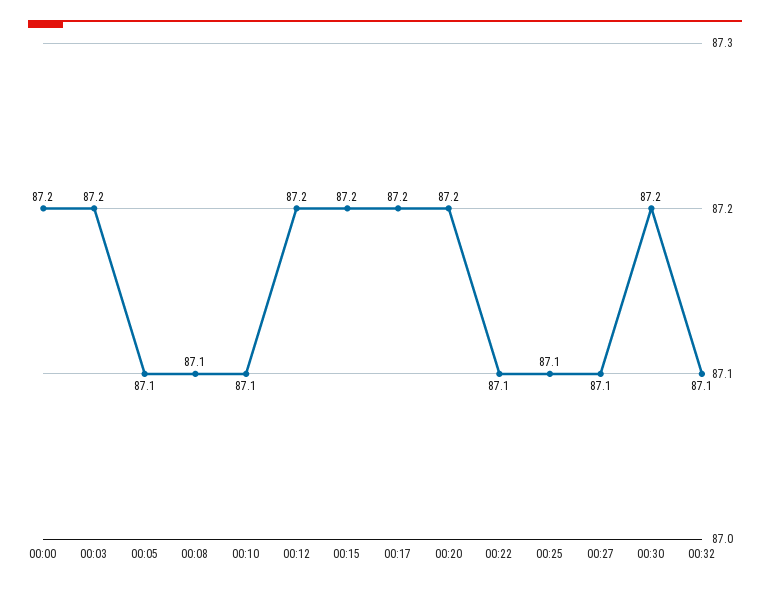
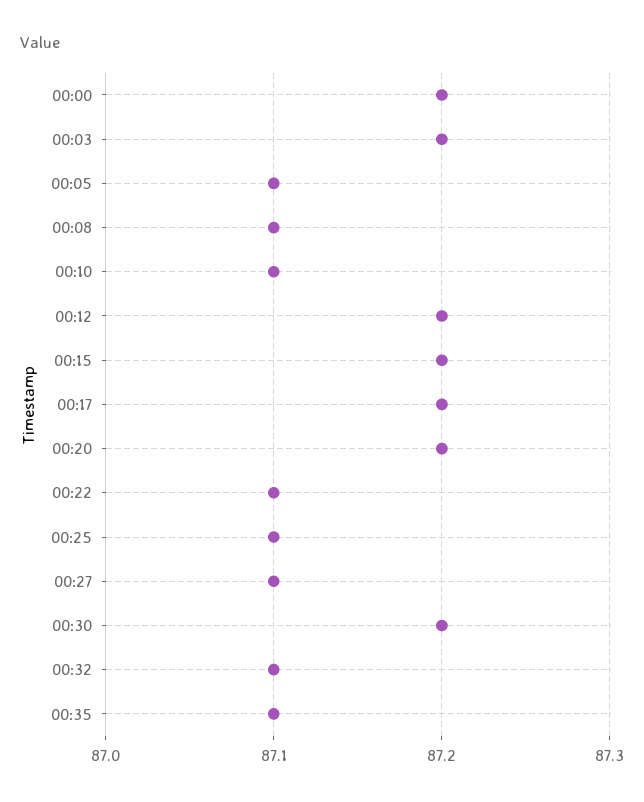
00:35: none -> 87.1

